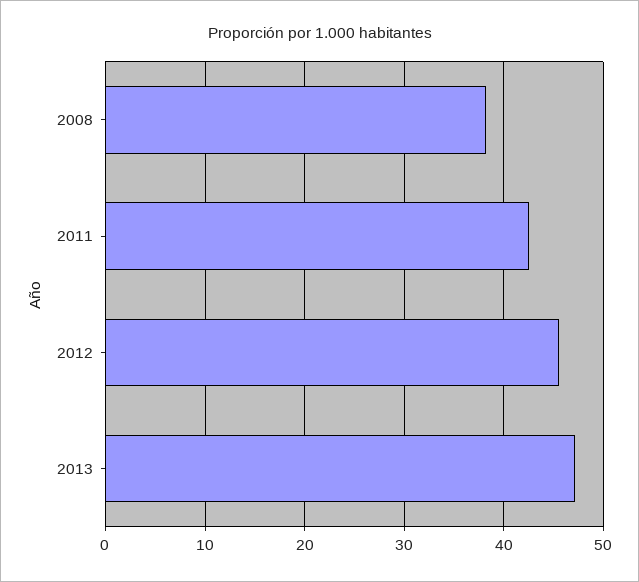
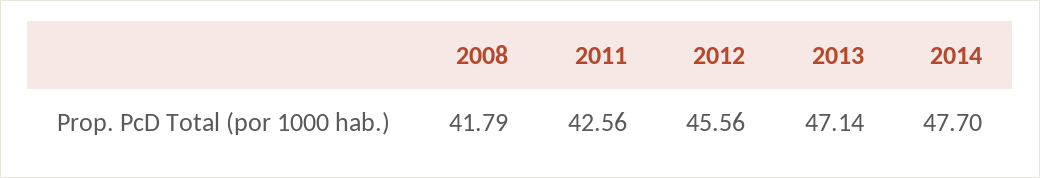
2008: 38 -> 41.79
2014: none -> 47.7

